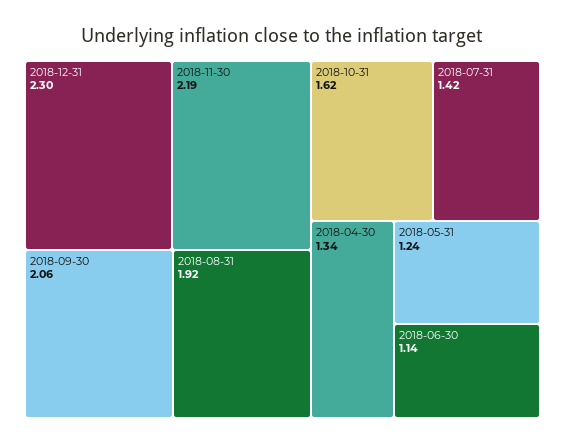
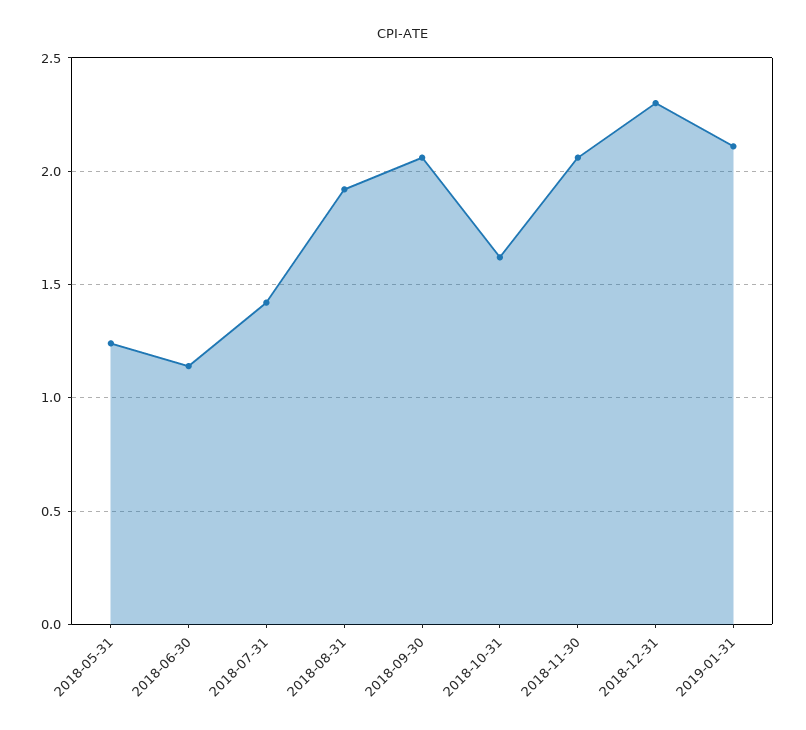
2018-11-30: 2.19 -> 2.05
2018-04-30: 1.34 -> none
2019-01-31: none -> 2.1

